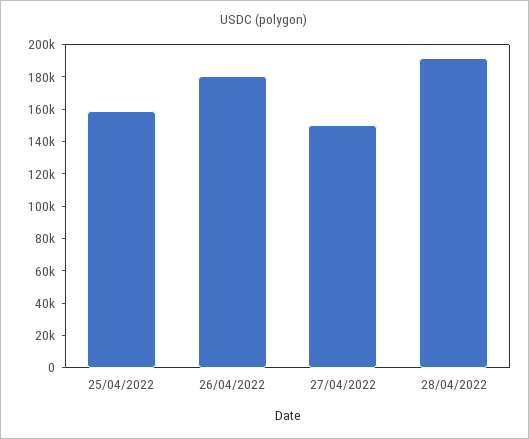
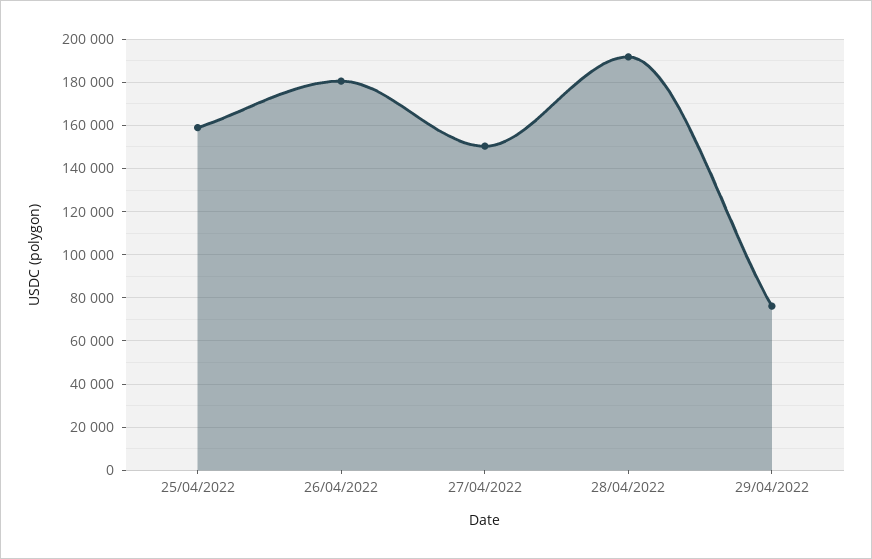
29/04/2022: none -> 75000

